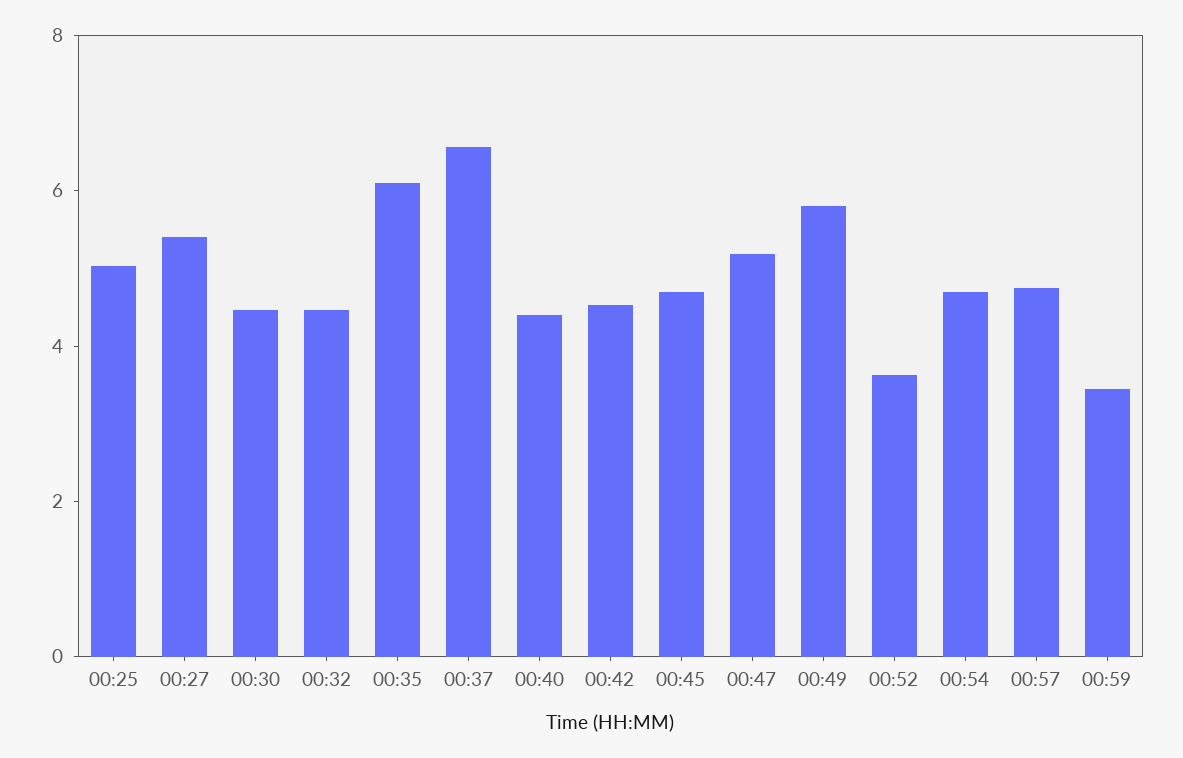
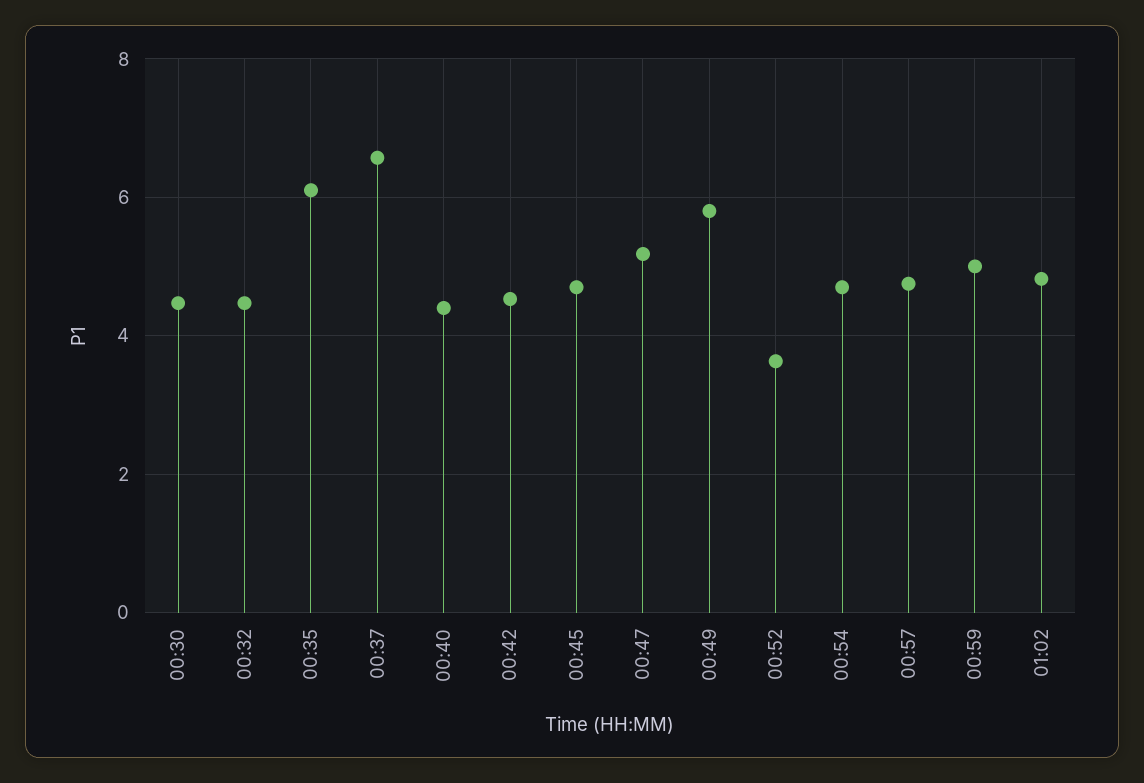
00:25: 5 -> none
00:27: 5.5 -> none
00:59: 3.5 -> 5
01:02: none -> 4.8

